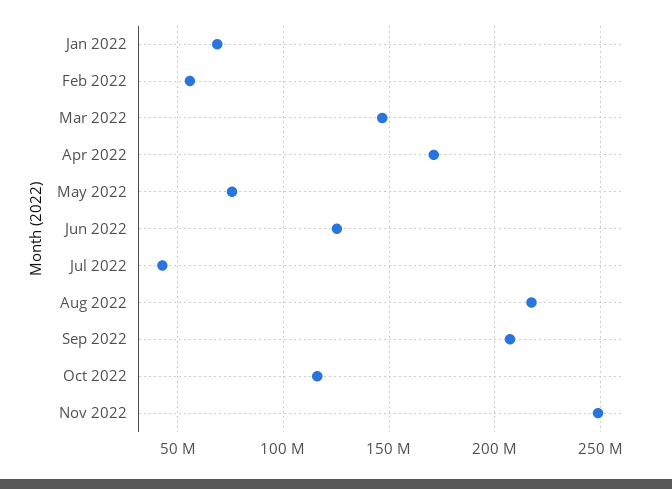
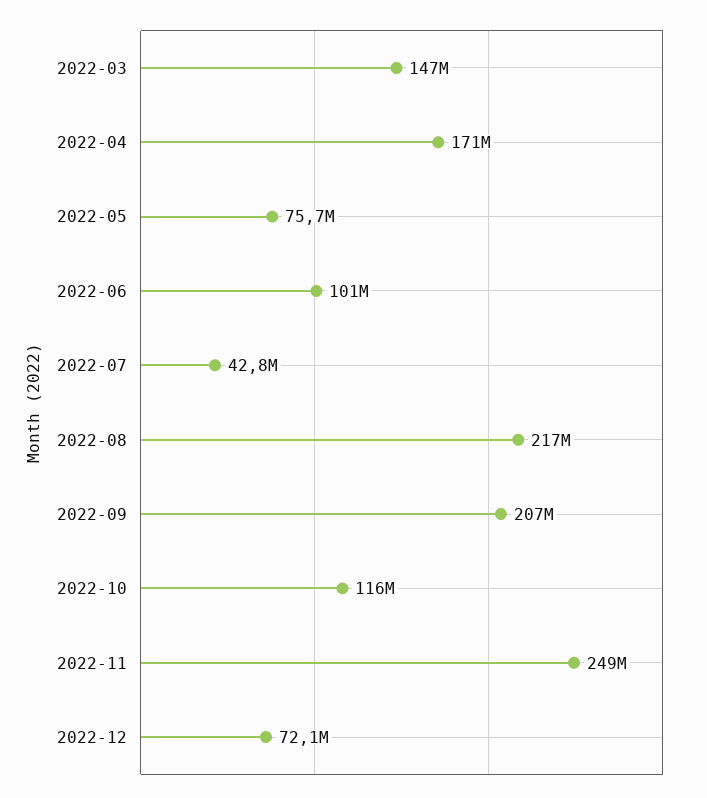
Jan 2022: 70000000 -> none
Feb 2022: 55000000 -> none
Jun 2022: 125000000 -> 101000000
2022-12: none -> 72100000

